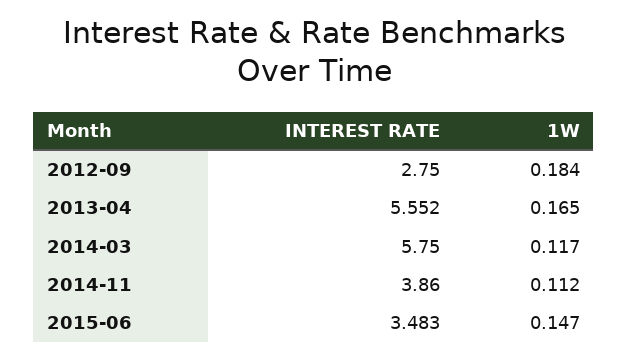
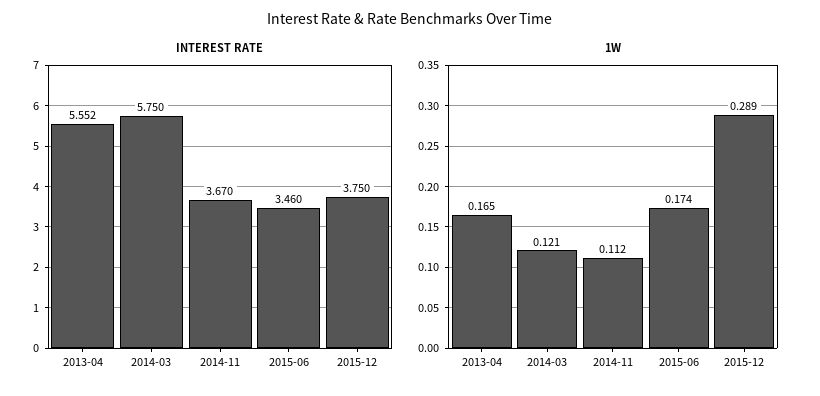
INTEREST RATE, 2012-09: 2.75 -> none
1W, 2012-09: 0.184 -> none
1W, 2014-03: 0.117 -> 0.121
INTEREST RATE, 2014-11: 3.86 -> 3.67
INTEREST RATE, 2015-06: 3.483 -> 3.46
1W, 2015-06: 0.147 -> 0.174
INTEREST RATE, 2015-12: none -> 3.75
1W, 2015-12: none -> 0.289

